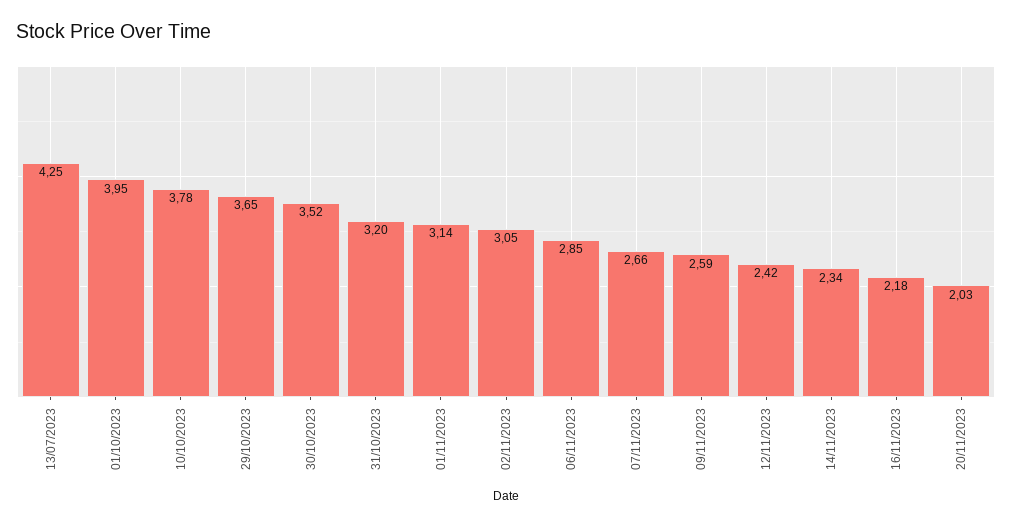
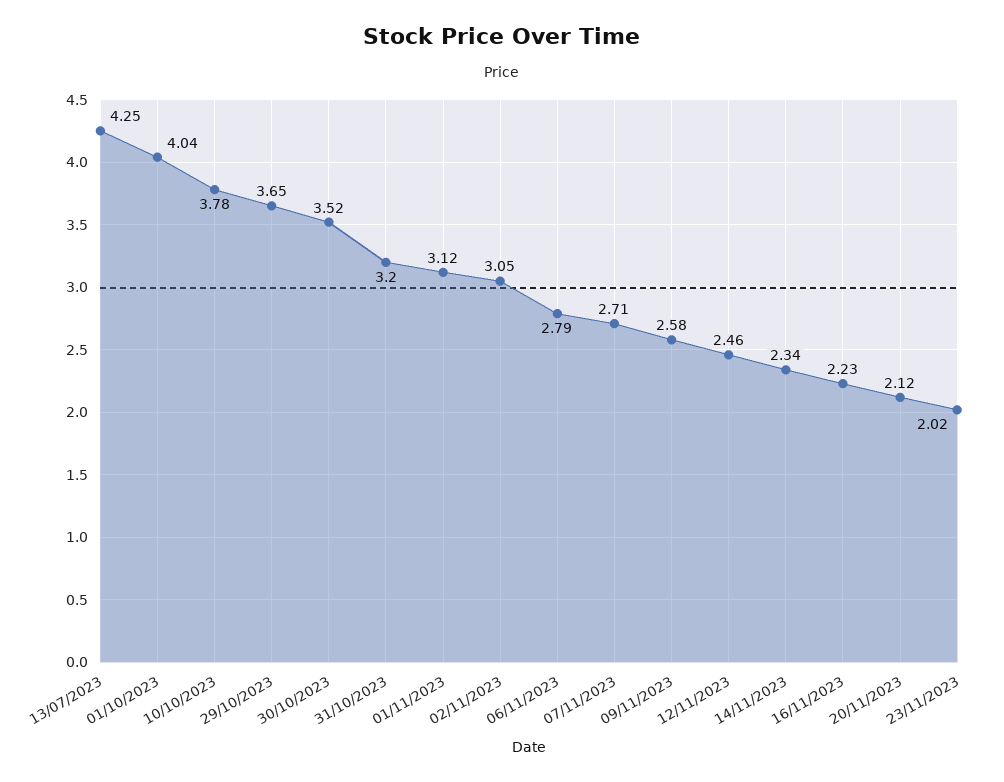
01/10/2023: 3.95 -> 4.04
01/11/2023: 3.14 -> 3.12
06/11/2023: 2.85 -> 2.79
07/11/2023: 2.66 -> 2.71
09/11/2023: 2.59 -> 2.58
12/11/2023: 2.42 -> 2.46
16/11/2023: 2.18 -> 2.23
20/11/2023: 2.03 -> 2.12
23/11/2023: none -> 2.02

